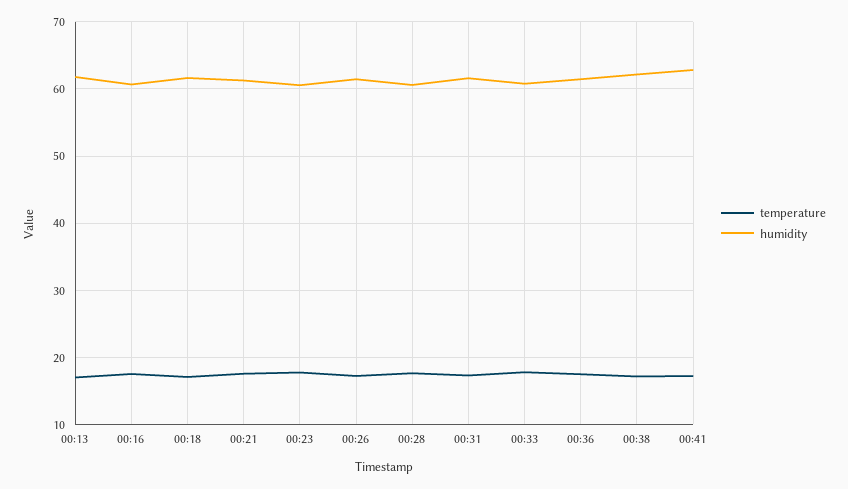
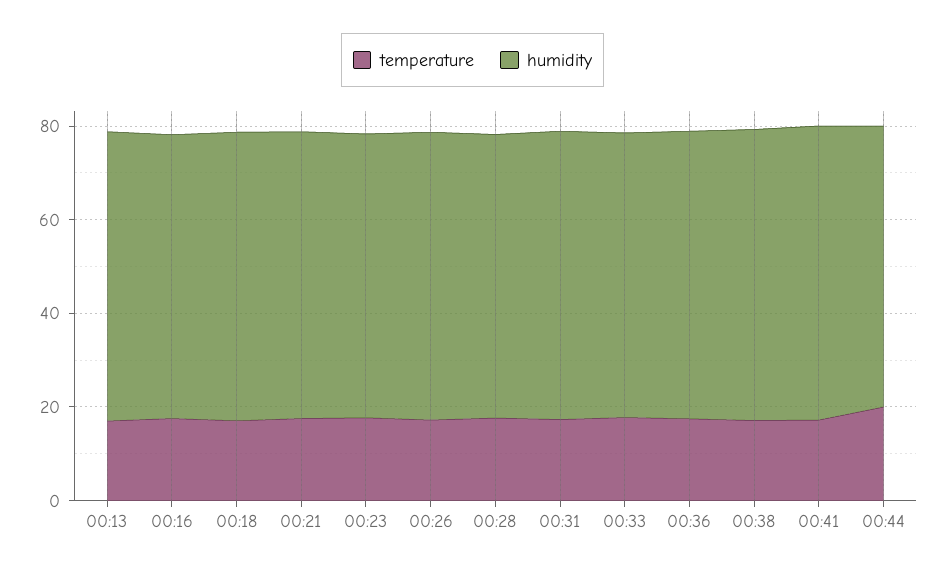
temperature, 00:44: none -> 20
humidity, 00:44: none -> 60

